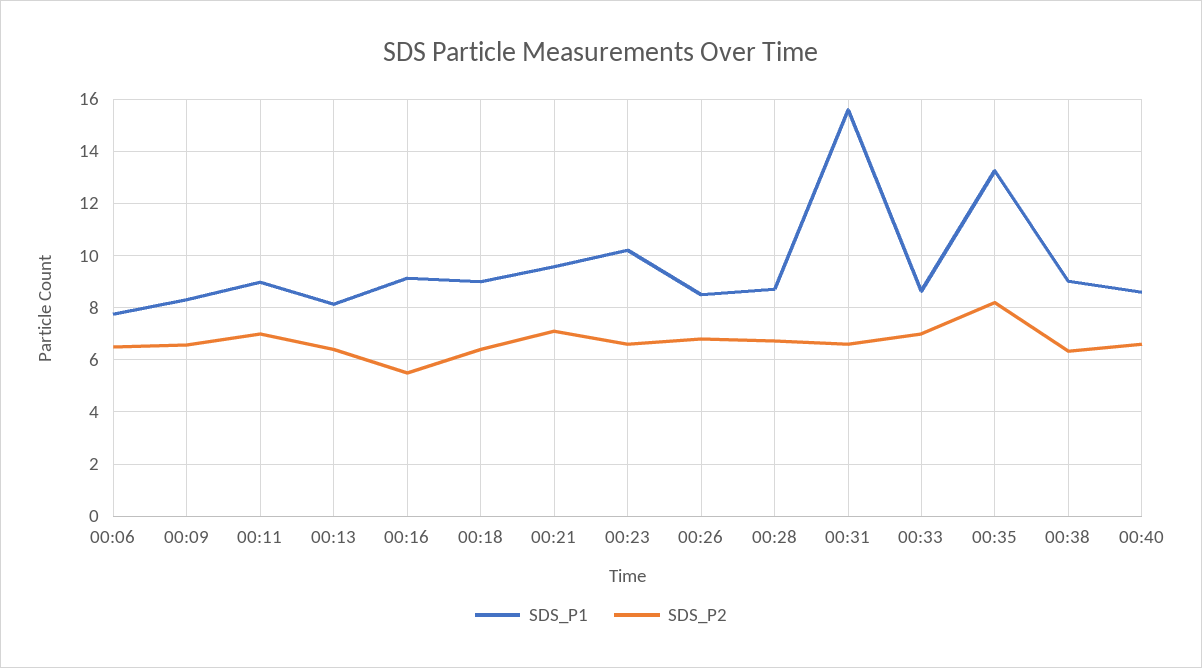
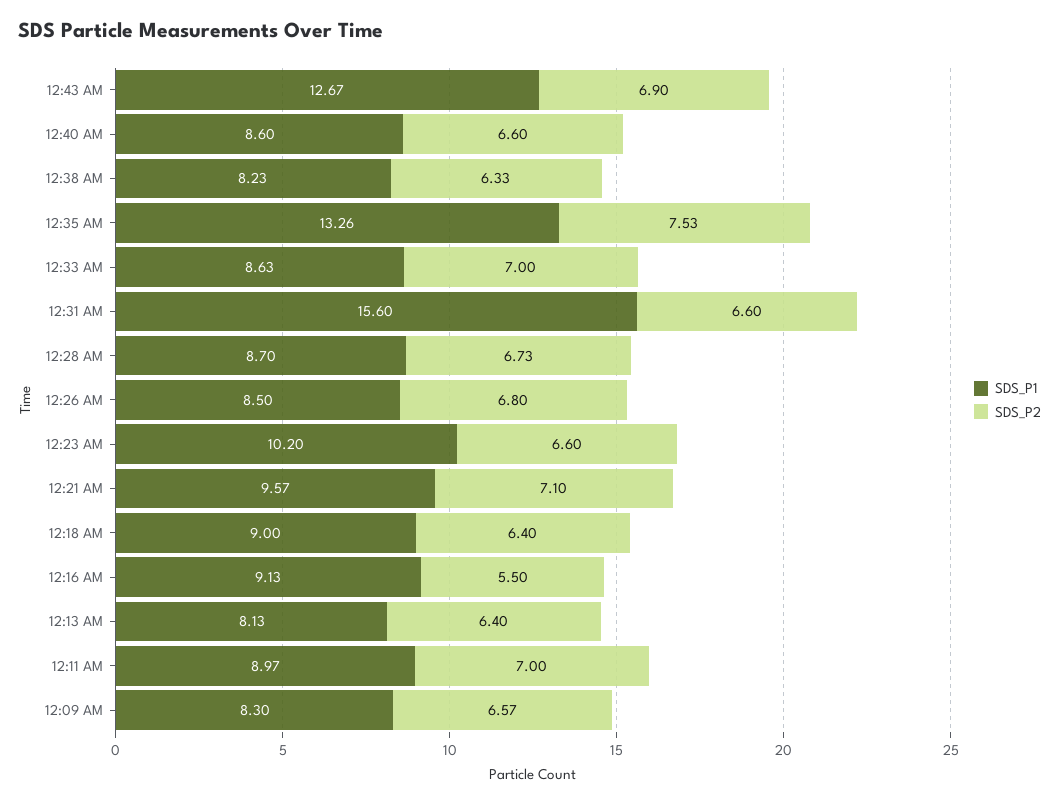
SDS_P1, 00:06: 7.75 -> none
SDS_P2, 00:06: 6.5 -> none
SDS_P2, 00:35: 8.25 -> 7.53
SDS_P1, 00:38: 9 -> 8.23
SDS_P1, 12:43 AM: none -> 12.67
SDS_P2, 12:43 AM: none -> 6.9

